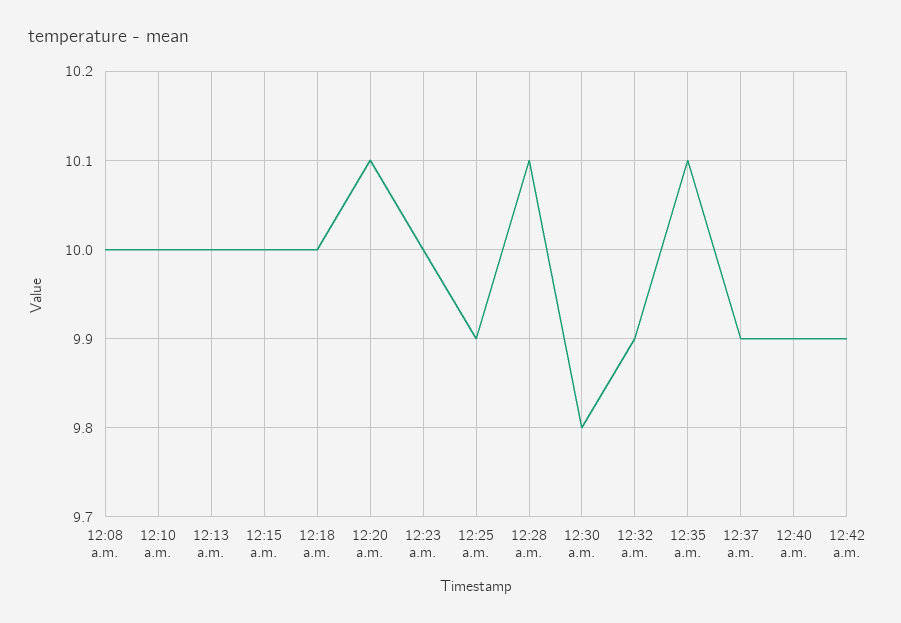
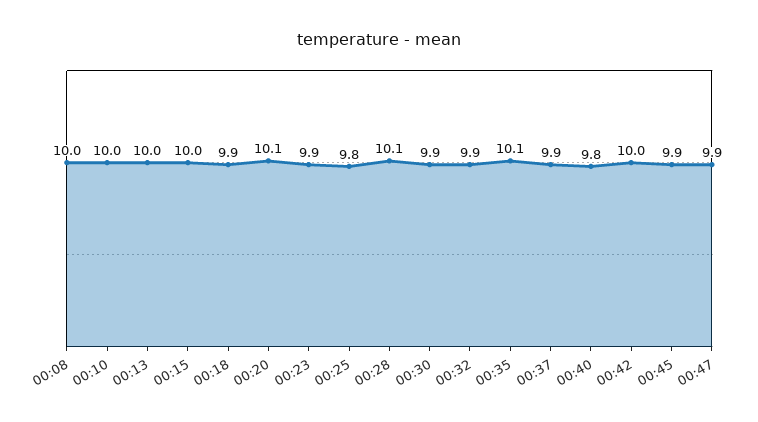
12:18 a.m.: 10 -> 9.9
12:23 a.m.: 10 -> 9.9
12:25 a.m.: 9.9 -> 9.8
12:30 a.m.: 9.8 -> 9.9
12:40 a.m.: 9.9 -> 9.8
12:42 a.m.: 9.9 -> 10
00:45: none -> 9.9
00:47: none -> 9.9

